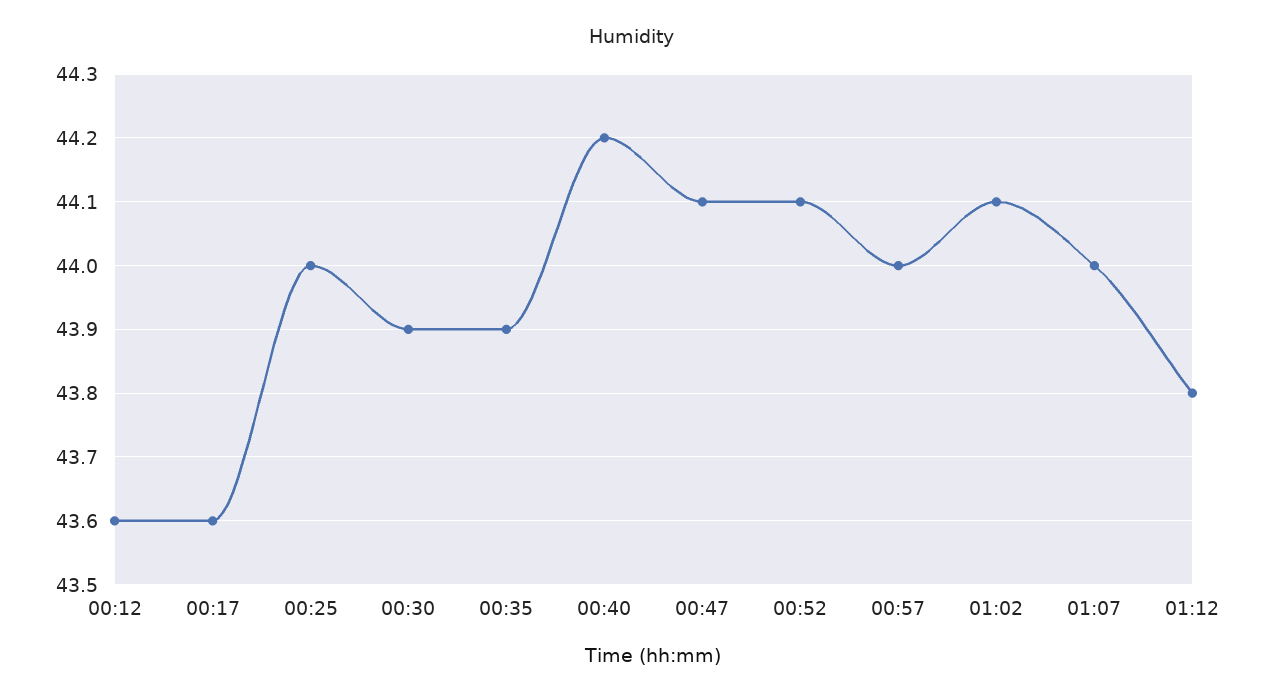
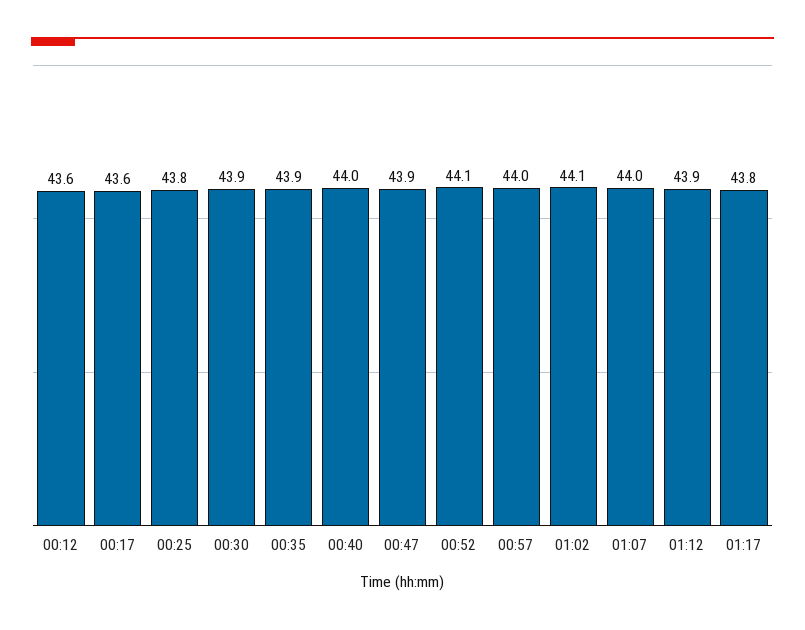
00:25: 44 -> 43.8
00:40: 44.2 -> 44
00:47: 44.1 -> 43.9
01:12: 43.8 -> 43.9
01:17: none -> 43.8

